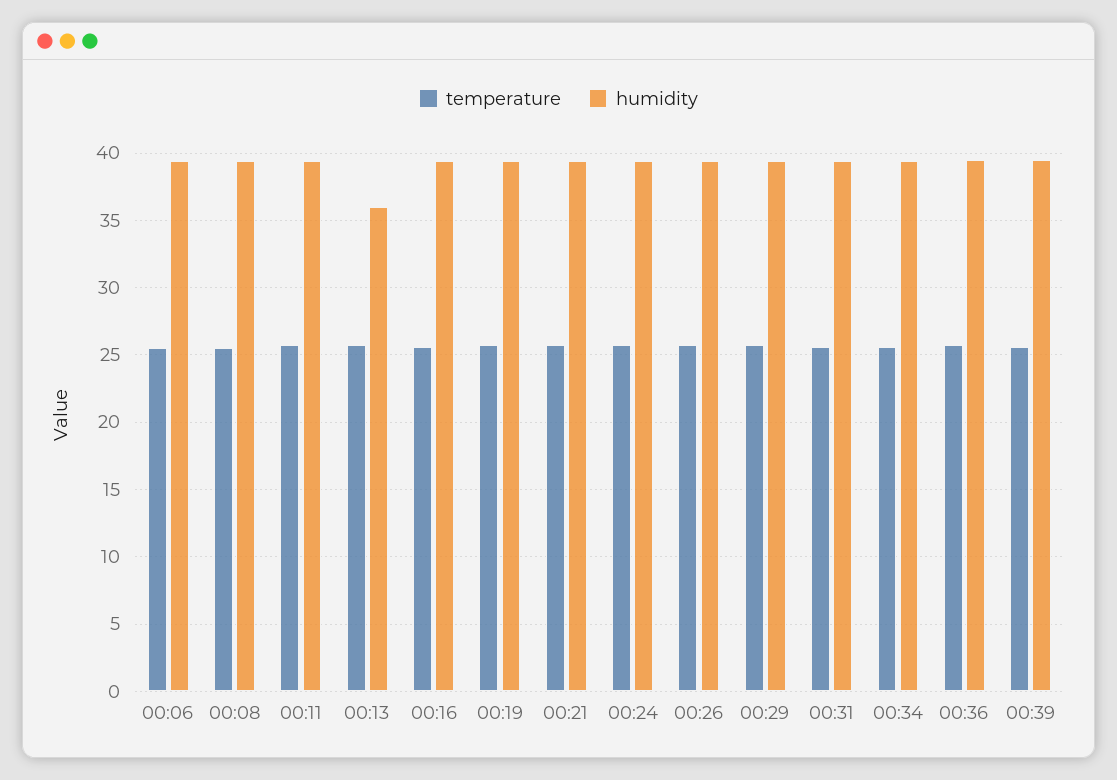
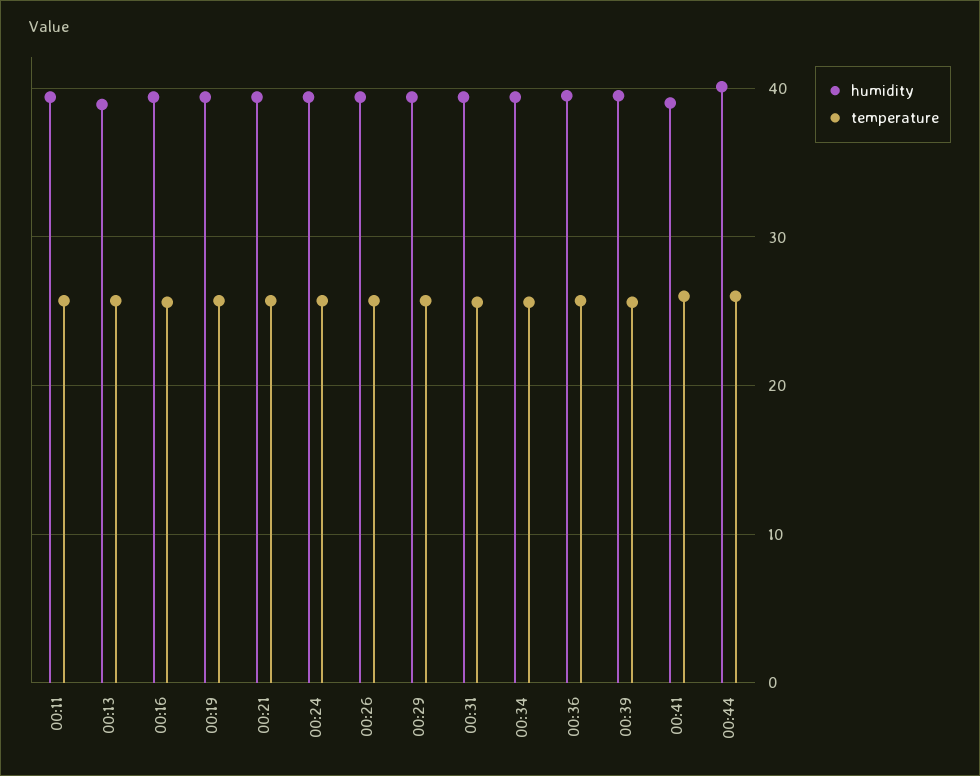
temperature, 00:06: 25.5 -> none
humidity, 00:06: 39.5 -> none
temperature, 00:08: 25.5 -> none
humidity, 00:08: 39.5 -> none
humidity, 00:13: 36 -> 39
humidity, 00:41: none -> 39
temperature, 00:41: none -> 26
humidity, 00:44: none -> 40
temperature, 00:44: none -> 26

